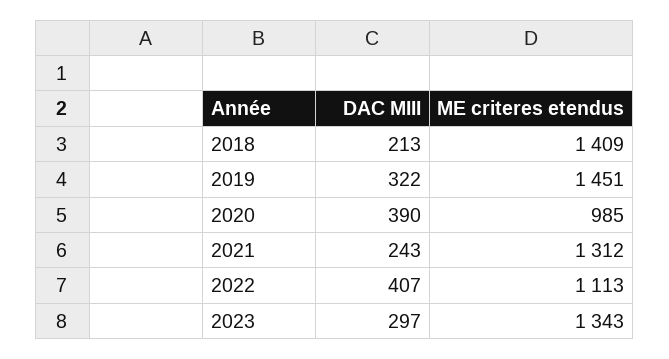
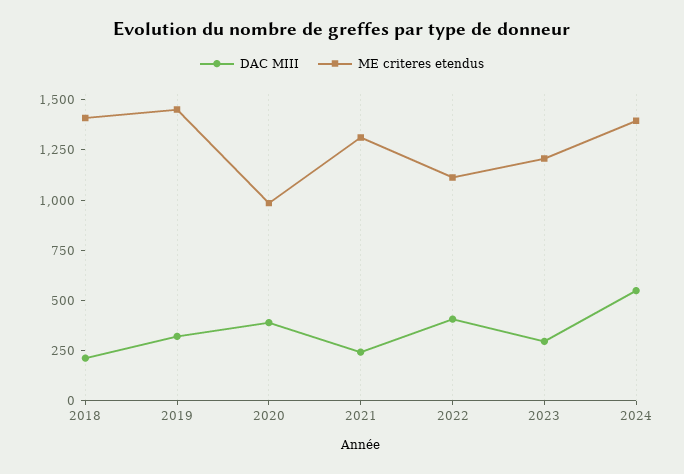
ME criteres etendus, 2023: 1343 -> 1200
DAC MIII, 2024: none -> 550
ME criteres etendus, 2024: none -> 1400

